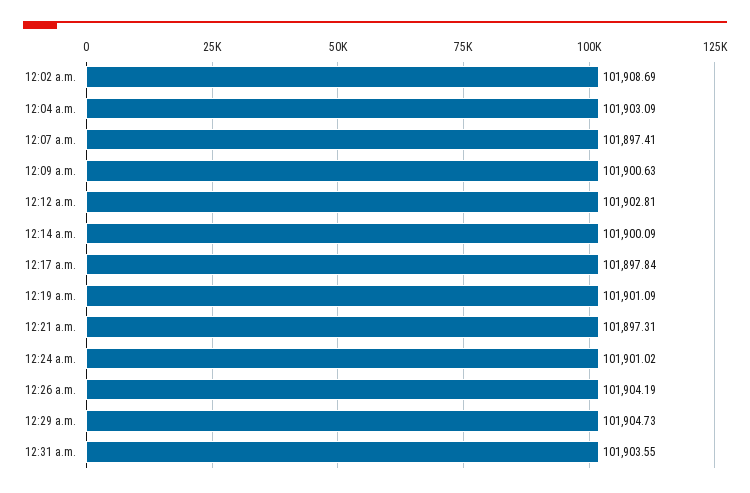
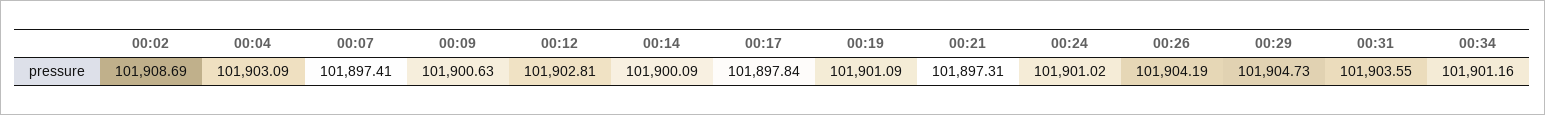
00:34: none -> 101901.16

